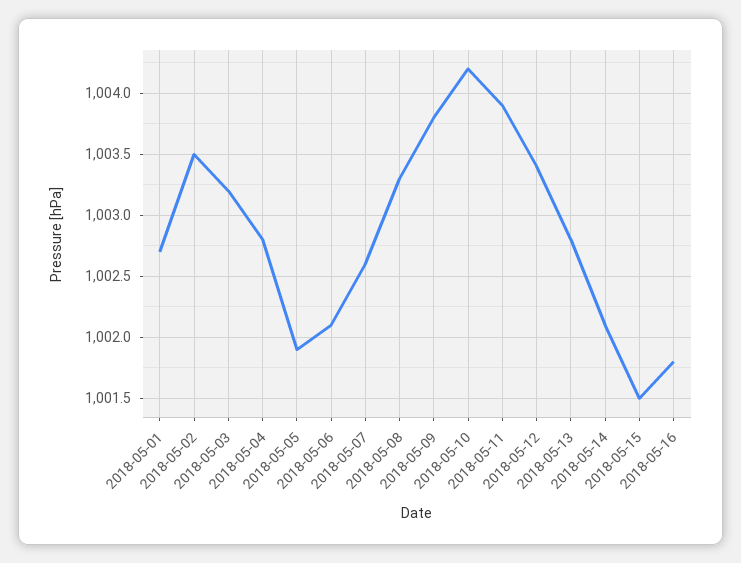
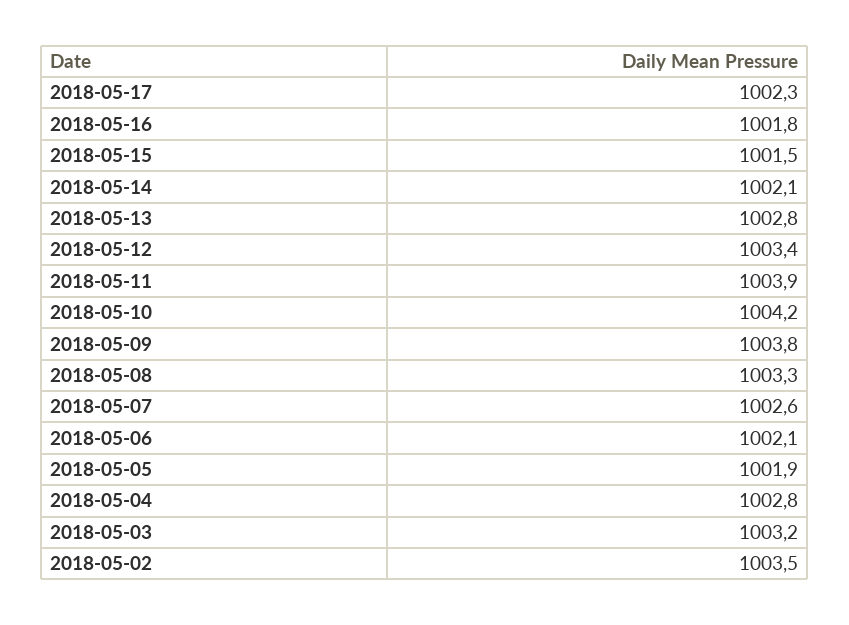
2018-05-01: 1002.7 -> none
2018-05-17: none -> 1002.3

